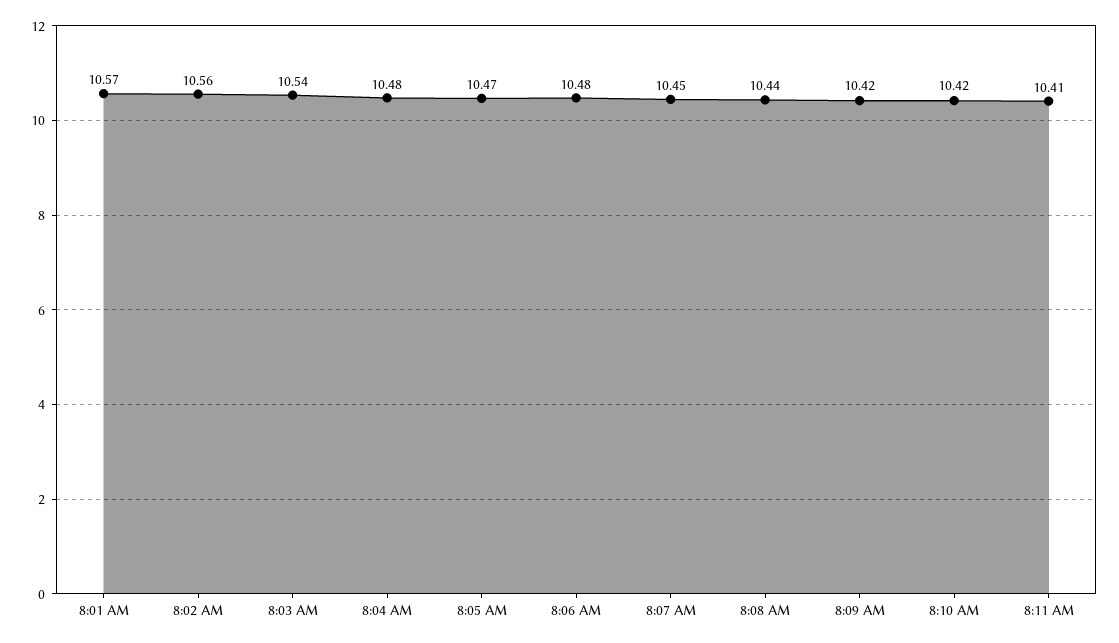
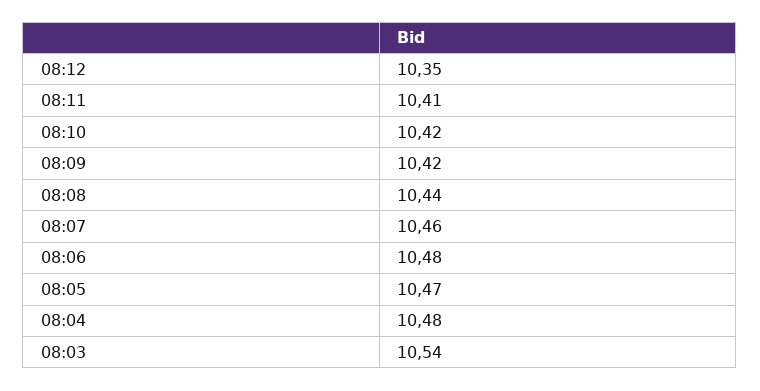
8:01 AM: 10.57 -> none
8:02 AM: 10.56 -> none
8:07 AM: 10.45 -> 10.46
08:12: none -> 10.35

